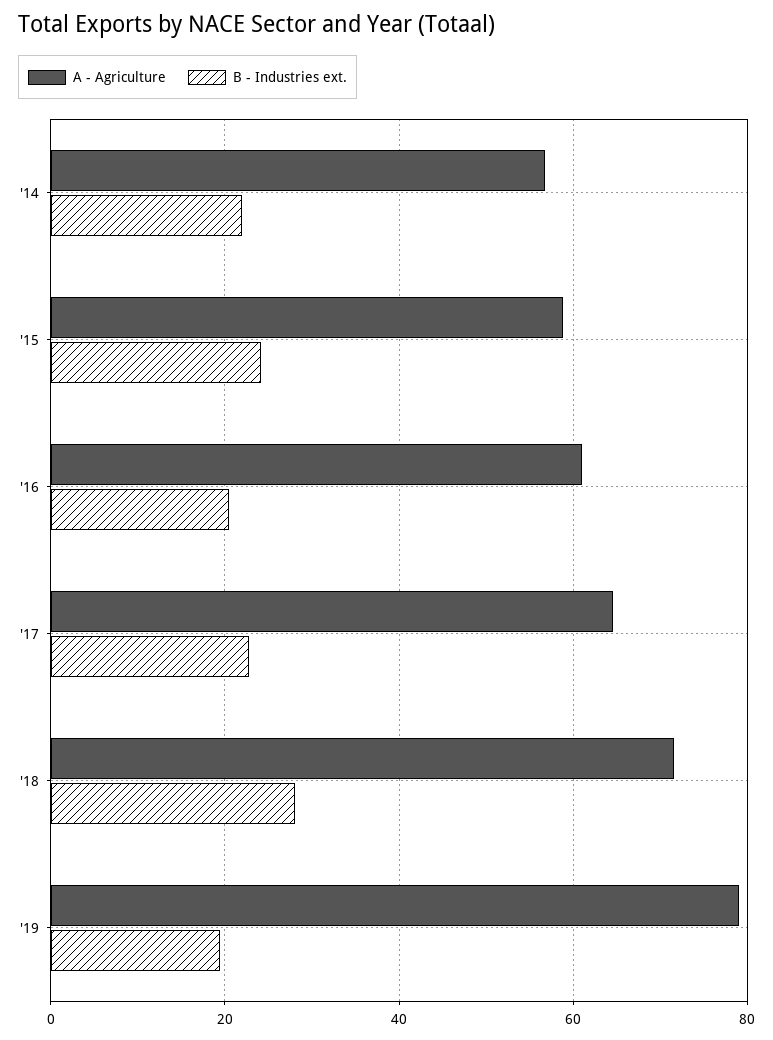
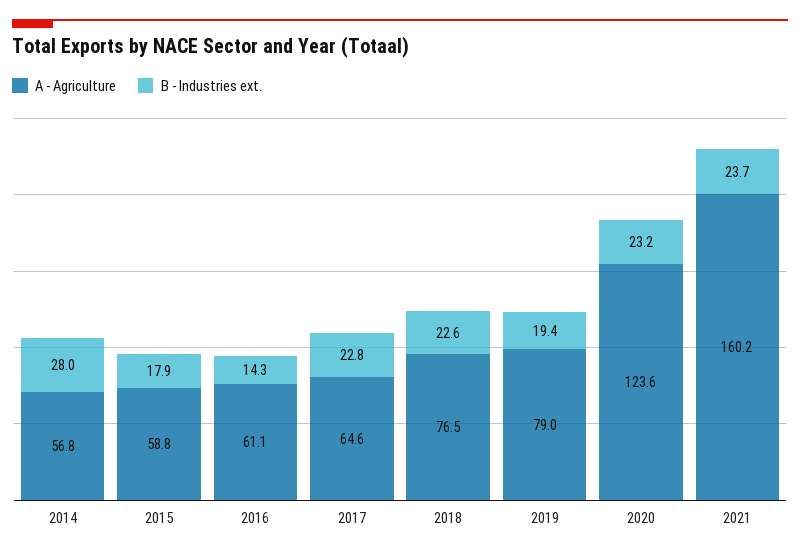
B - Industries ext., '14: 22 -> 28
B - Industries ext., '15: 24 -> 17.9
B - Industries ext., '16: 20 -> 14.3
A - Agriculture, '18: 72 -> 76.5
B - Industries ext., '18: 28 -> 22.6
A - Agriculture, 2020: none -> 123.6
B - Industries ext., 2020: none -> 23.2
A - Agriculture, 2021: none -> 160.2
B - Industries ext., 2021: none -> 23.7

